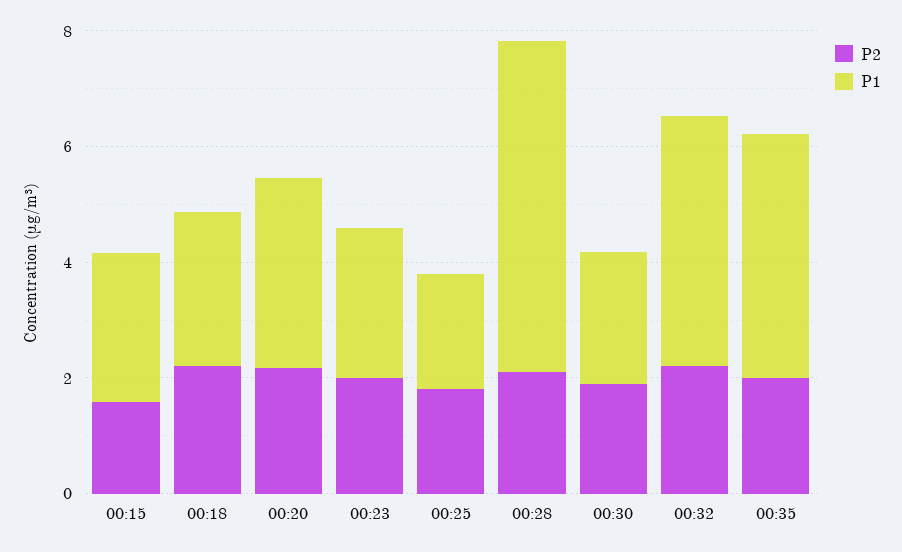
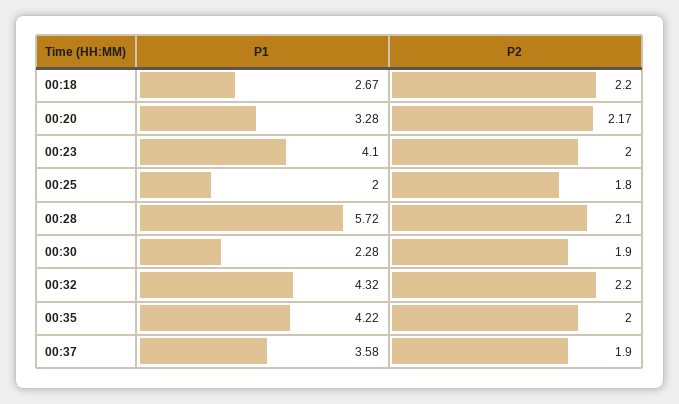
P2, 00:15: 1.5 -> none
P1, 00:15: 2.5 -> none
P1, 00:23: 2.5 -> 4.1
P1, 00:37: none -> 3.58
P2, 00:37: none -> 1.9

